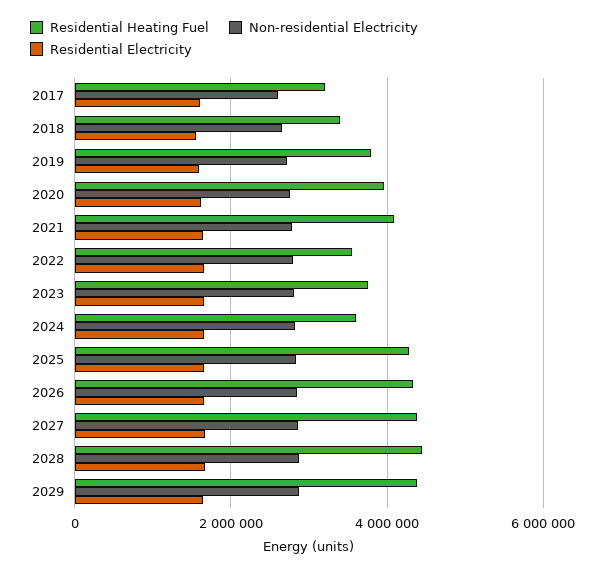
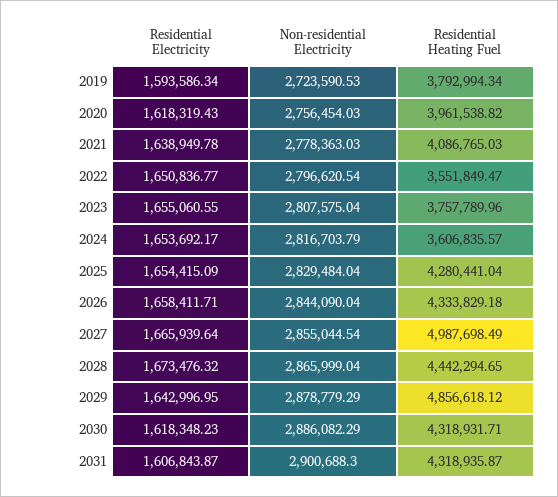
Residential Heating Fuel, 2017: 3200000 -> none
Non-residential Electricity, 2017: 2600000 -> none
Residential Electricity, 2017: 1600000 -> none
Residential Heating Fuel, 2018: 3400000 -> none
Non-residential Electricity, 2018: 2600000 -> none
Residential Electricity, 2018: 1600000 -> none
Residential Heating Fuel, 2027: 4400000 -> 4987698.49
Residential Heating Fuel, 2029: 4400000 -> 4856618.12
Residential Electricity, 2030: none -> 1618348.23
Non-residential Electricity, 2030: none -> 2886082.29
Residential Heating Fuel, 2030: none -> 4318931.71
Residential Electricity, 2031: none -> 1606843.87
Non-residential Electricity, 2031: none -> 2900688.3
Residential Heating Fuel, 2031: none -> 4318935.87

